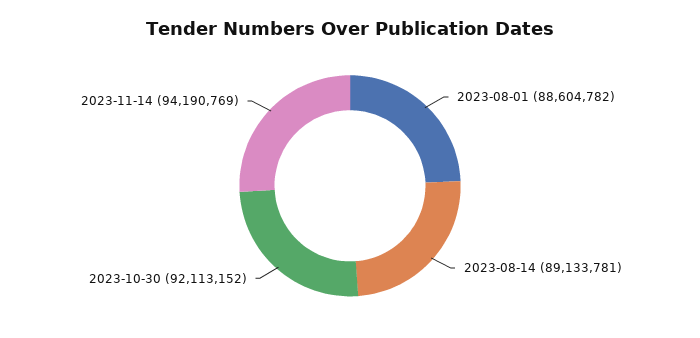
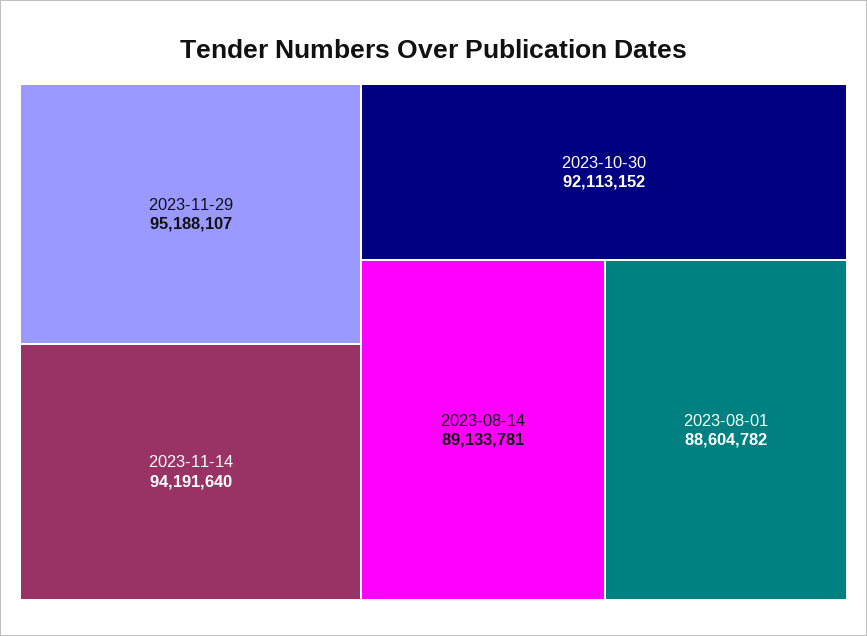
2023-11-14: 94190769 -> 94191640
2023-11-29: none -> 95188107

